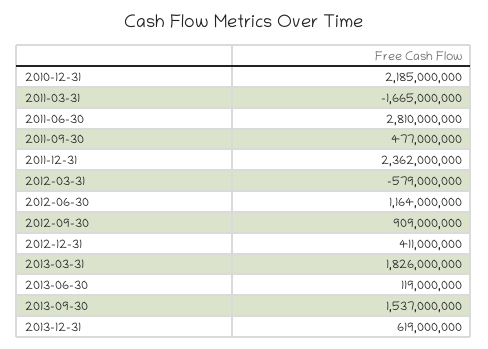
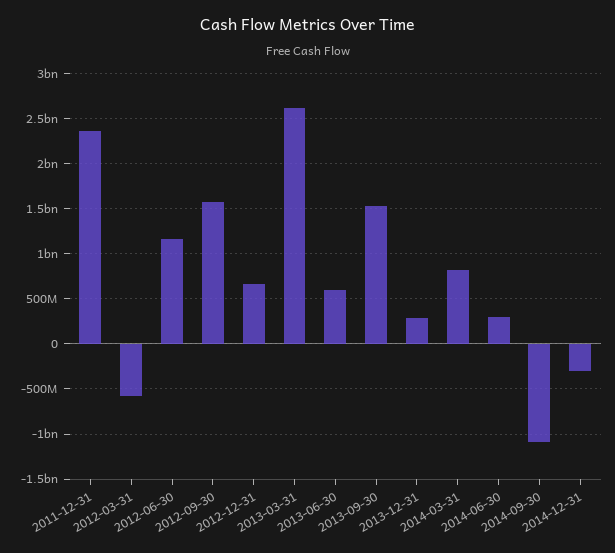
2010-12-31: 2185000000 -> none
2011-03-31: -1665000000 -> none
2011-06-30: 2810000000 -> none
2011-09-30: 477000000 -> none
2012-09-30: 909000000 -> 1600000000
2012-12-31: 411000000 -> 700000000
2013-03-31: 1826000000 -> 2600000000
2013-06-30: 119000000 -> 600000000
2013-12-31: 619000000 -> 300000000
2014-03-31: none -> 800000000
2014-06-30: none -> 300000000
2014-09-30: none -> -1100000000
2014-12-31: none -> -300000000

